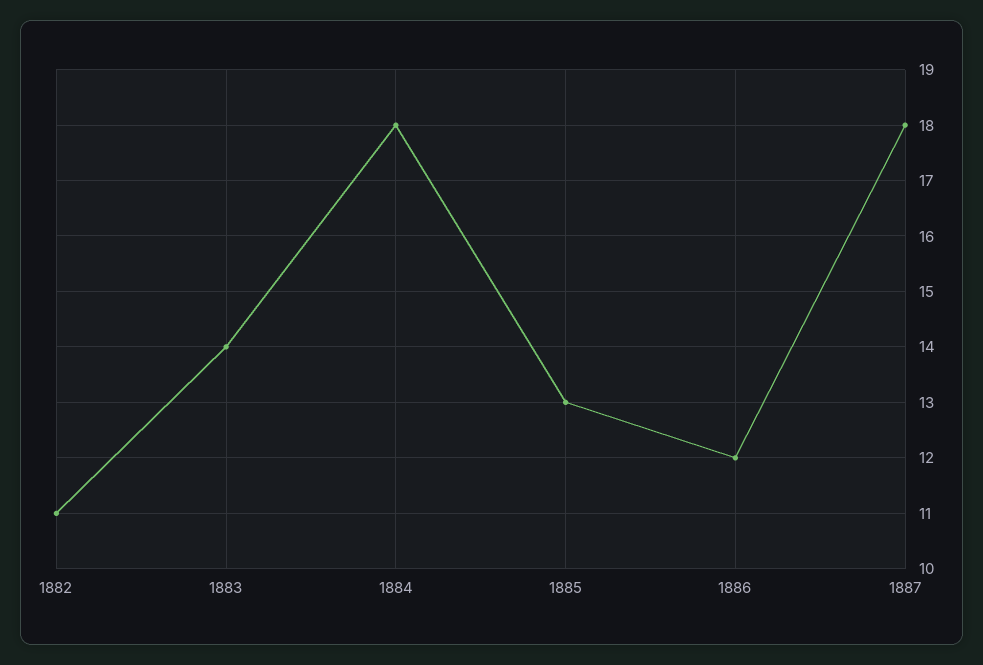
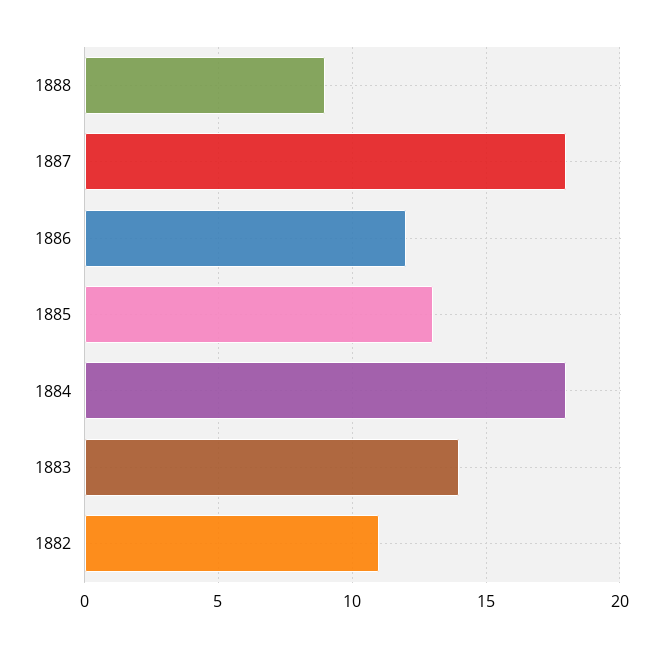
1888: none -> 9

